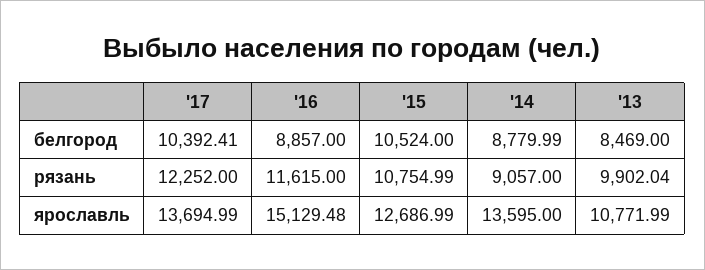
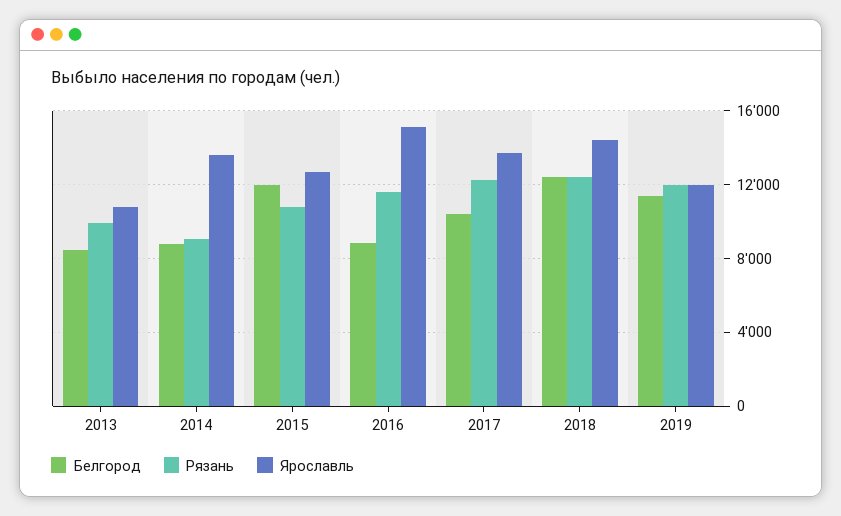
белгород, '15: 10524 -> 12000
белгород, 2018: none -> 12500
рязань, 2018: none -> 12500
ярославль, 2018: none -> 14500
белгород, 2019: none -> 11500
рязань, 2019: none -> 12000
ярославль, 2019: none -> 12000

